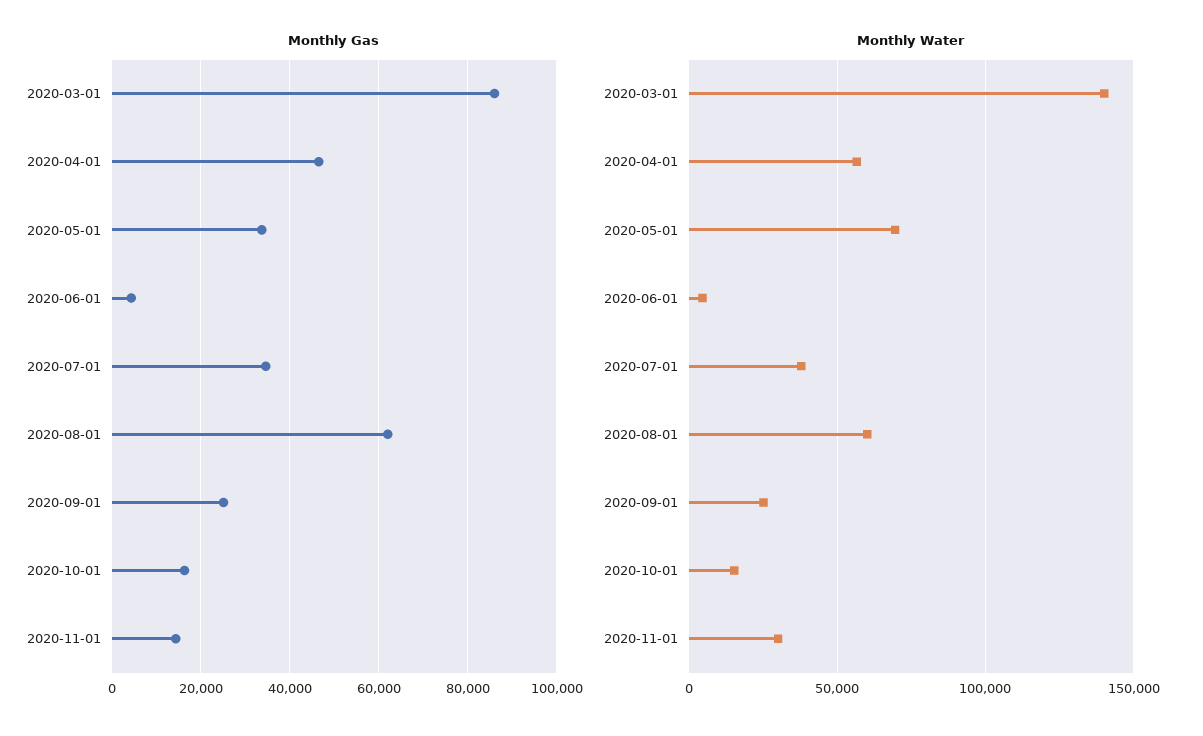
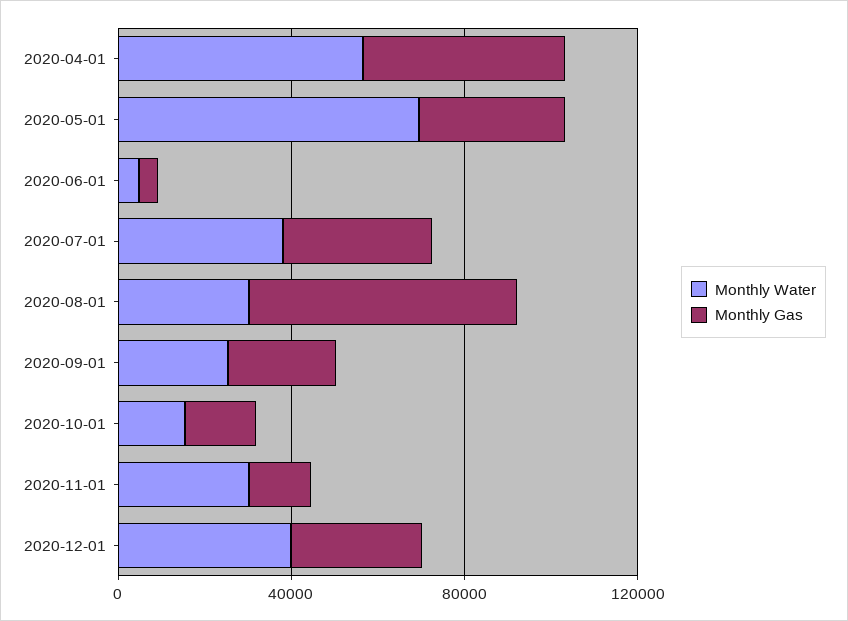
Monthly Gas, 2020-03-01: 86000 -> none
Monthly Water, 2020-03-01: 140000 -> none
Monthly Water, 2020-08-01: 60000 -> 30000
Monthly Water, 2020-12-01: none -> 40000
Monthly Gas, 2020-12-01: none -> 30000

